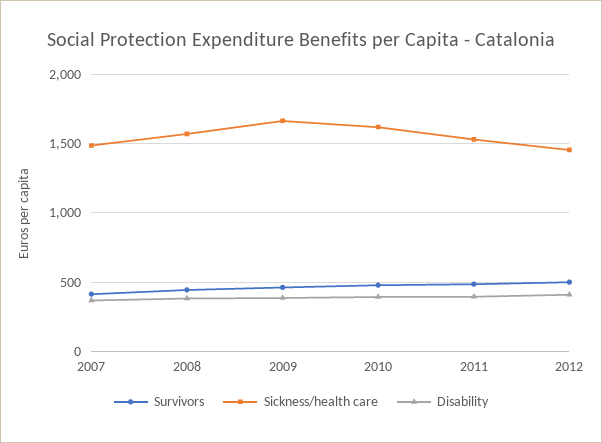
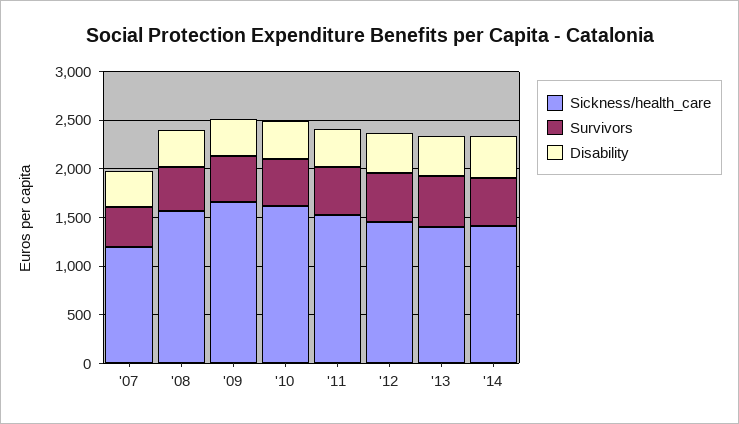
Sickness/health care, 2007: 1500 -> 1200
Sickness/health care, '13: none -> 1400
Survivors, '13: none -> 500
Disability, '13: none -> 400
Sickness/health care, '14: none -> 1400
Survivors, '14: none -> 500
Disability, '14: none -> 400

